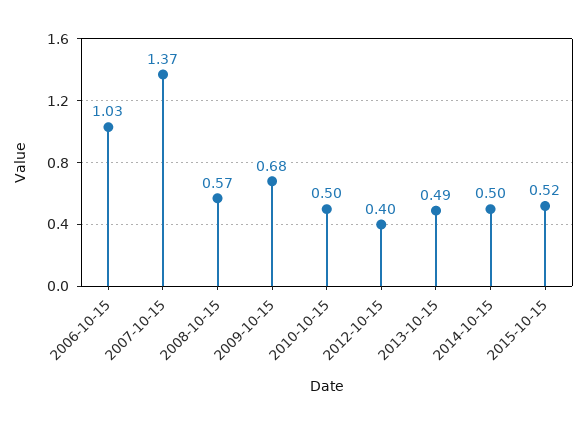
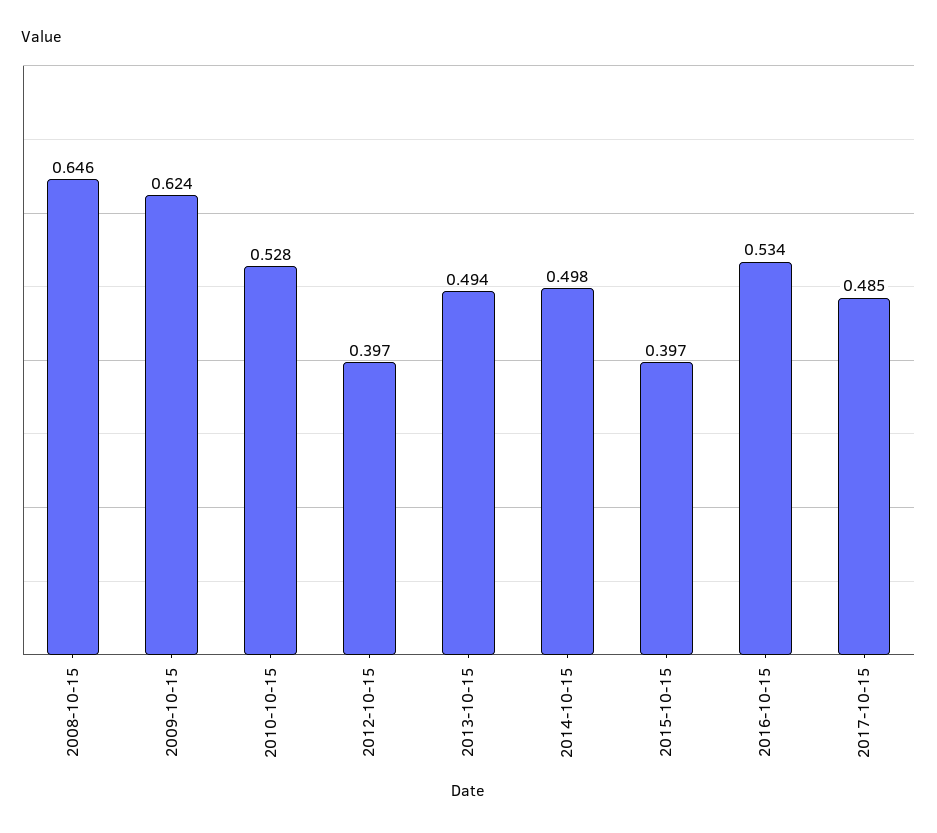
2006-10-15: 1.03 -> none
2007-10-15: 1.37 -> none
2008-10-15: 0.57 -> 0.646
2009-10-15: 0.68 -> 0.624
2010-10-15: 0.5 -> 0.528
2015-10-15: 0.52 -> 0.397
2016-10-15: none -> 0.534
2017-10-15: none -> 0.485

